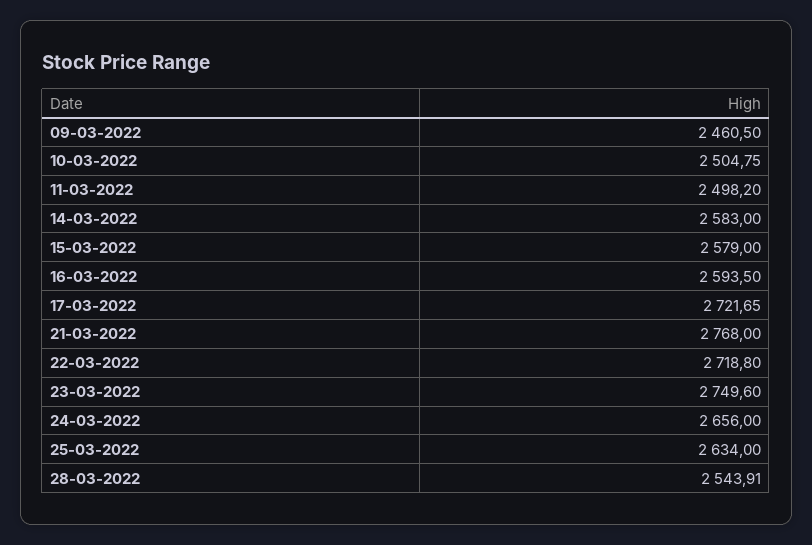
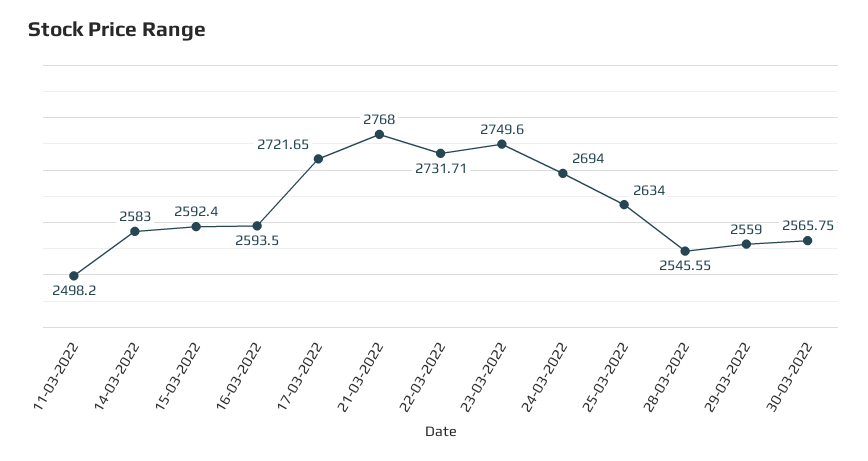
09-03-2022: 2460.5 -> none
10-03-2022: 2504.75 -> none
15-03-2022: 2579 -> 2592.4
22-03-2022: 2718.8 -> 2731.71
24-03-2022: 2656 -> 2694
28-03-2022: 2543.91 -> 2545.55
29-03-2022: none -> 2559
30-03-2022: none -> 2565.75

